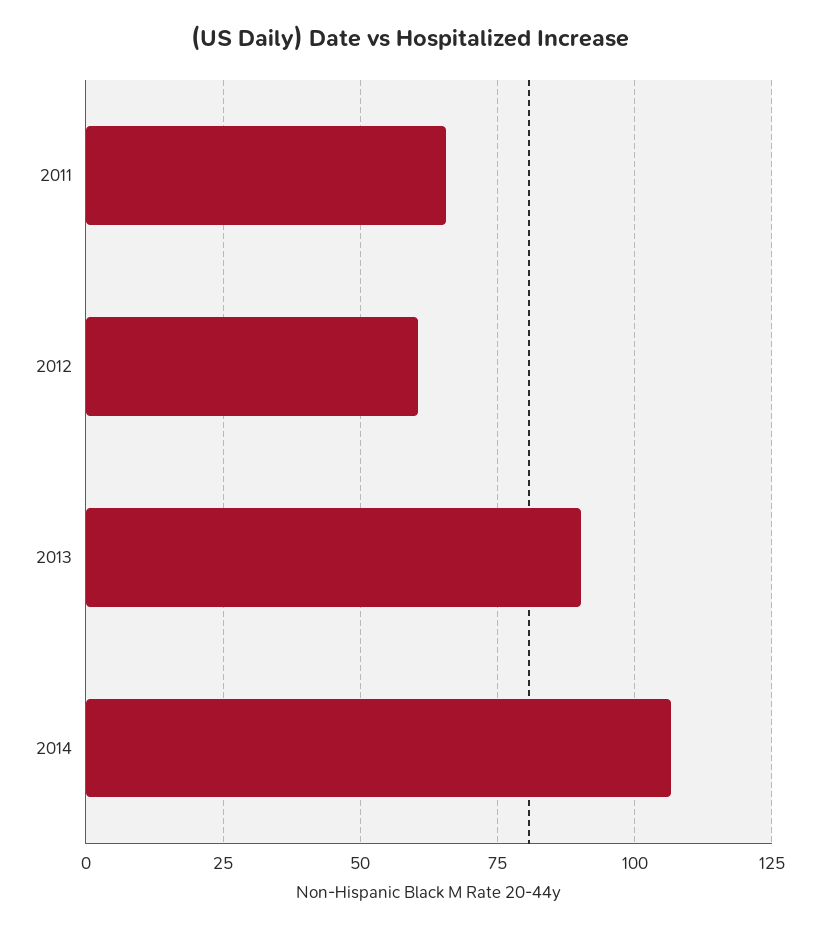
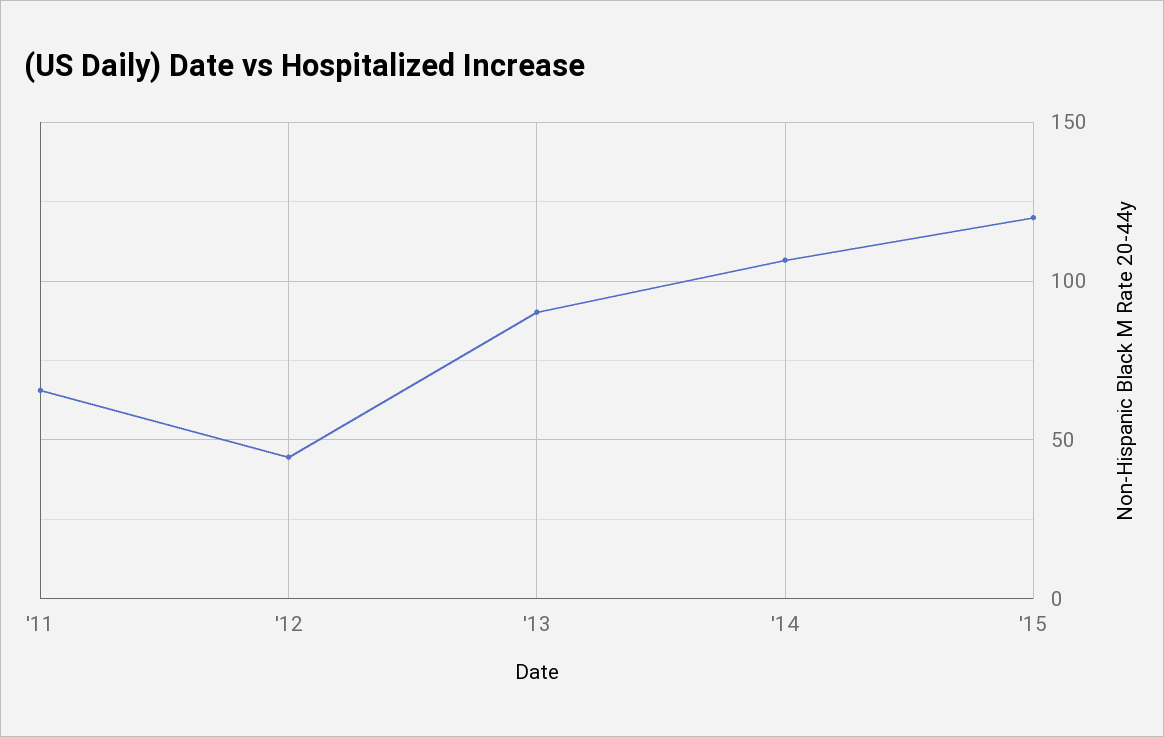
2012: 60 -> 45
'15: none -> 120

